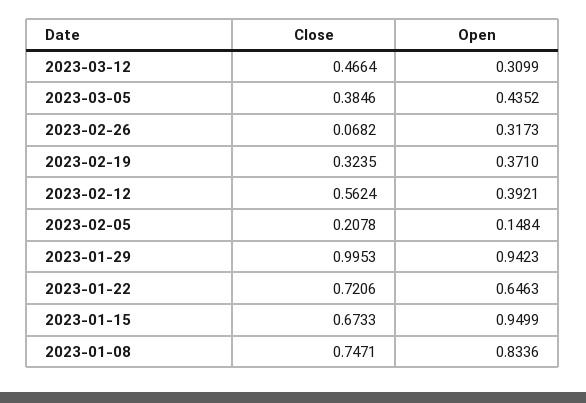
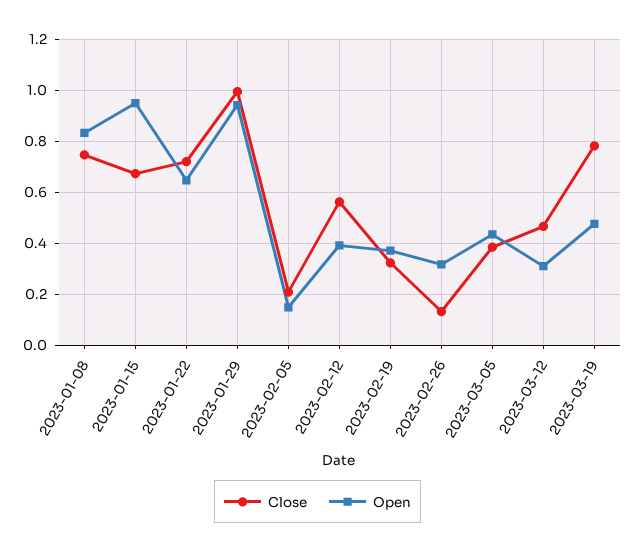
Close, 2023-02-26: 0.0682 -> 0.125
Close, 2023-03-19: none -> 0.775
Open, 2023-03-19: none -> 0.475

